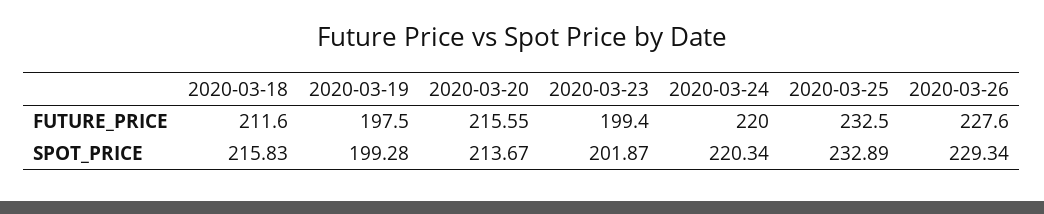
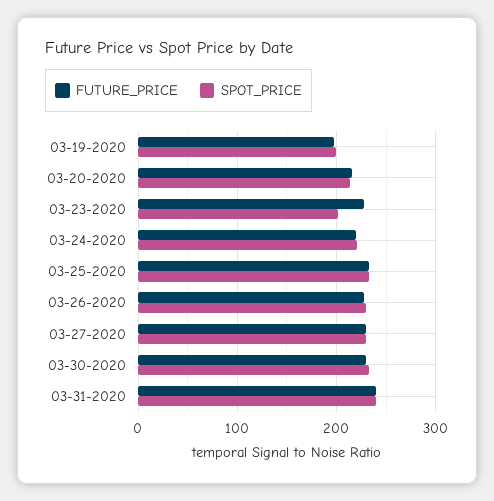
FUTURE_PRICE, 2020-03-18: 211.6 -> none
FUTURE_PRICE, 2020-03-23: 199.4 -> 230
SPOT_PRICE, 2020-03-18: 215.83 -> none
FUTURE_PRICE, 03-27-2020: none -> 230
SPOT_PRICE, 03-27-2020: none -> 230
FUTURE_PRICE, 03-30-2020: none -> 230
SPOT_PRICE, 03-30-2020: none -> 230
FUTURE_PRICE, 03-31-2020: none -> 240
SPOT_PRICE, 03-31-2020: none -> 240

